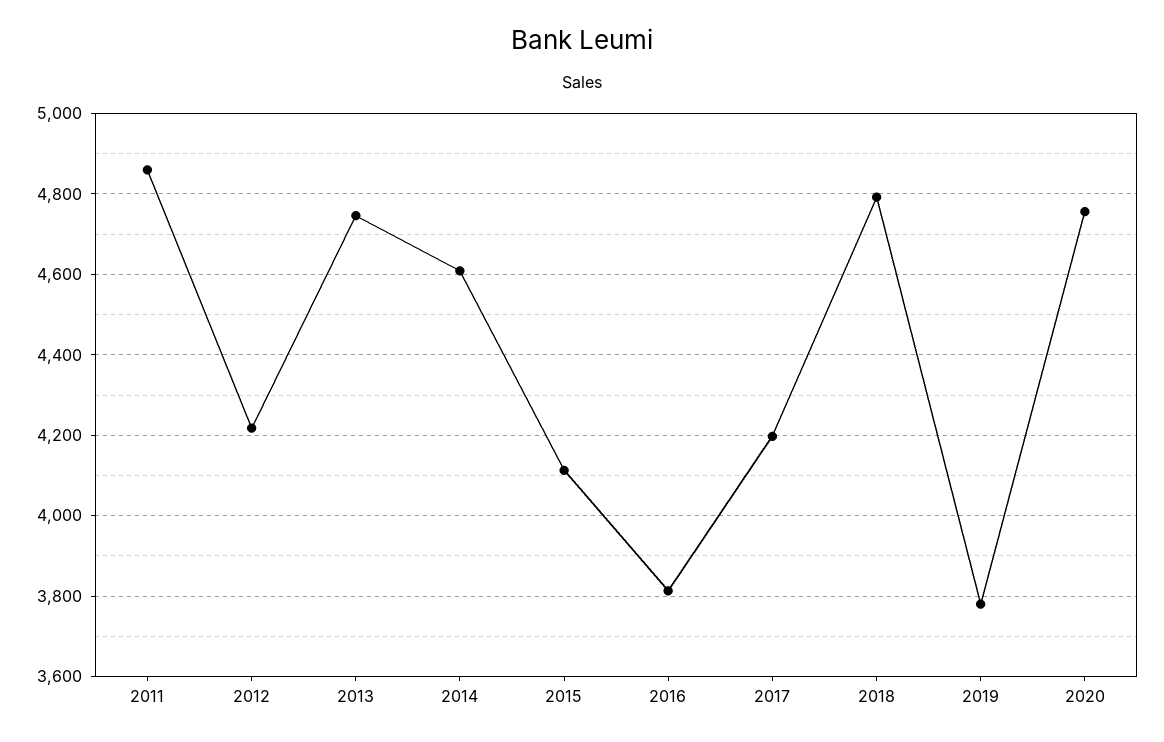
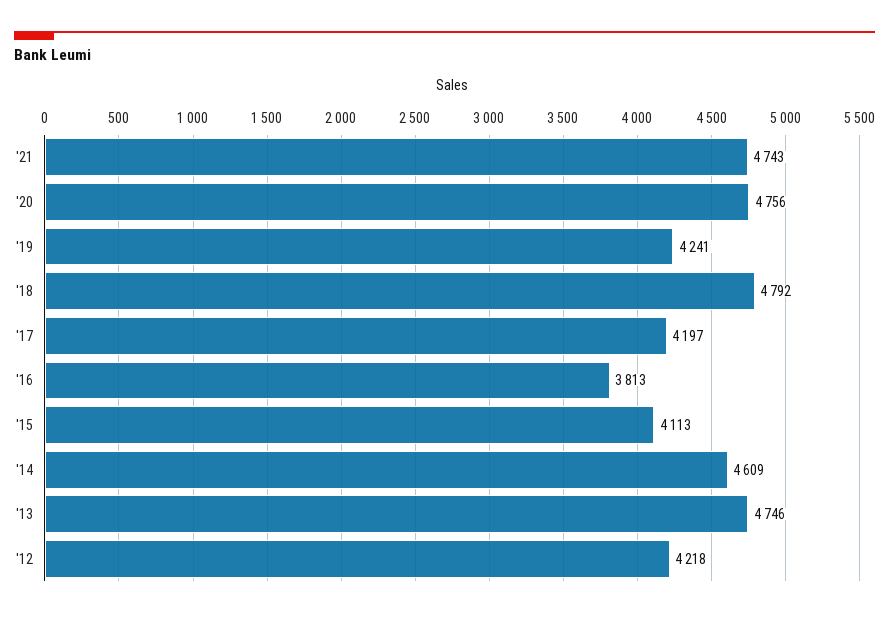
2011: 4860 -> none
2019: 3780 -> 4241
'21: none -> 4743

